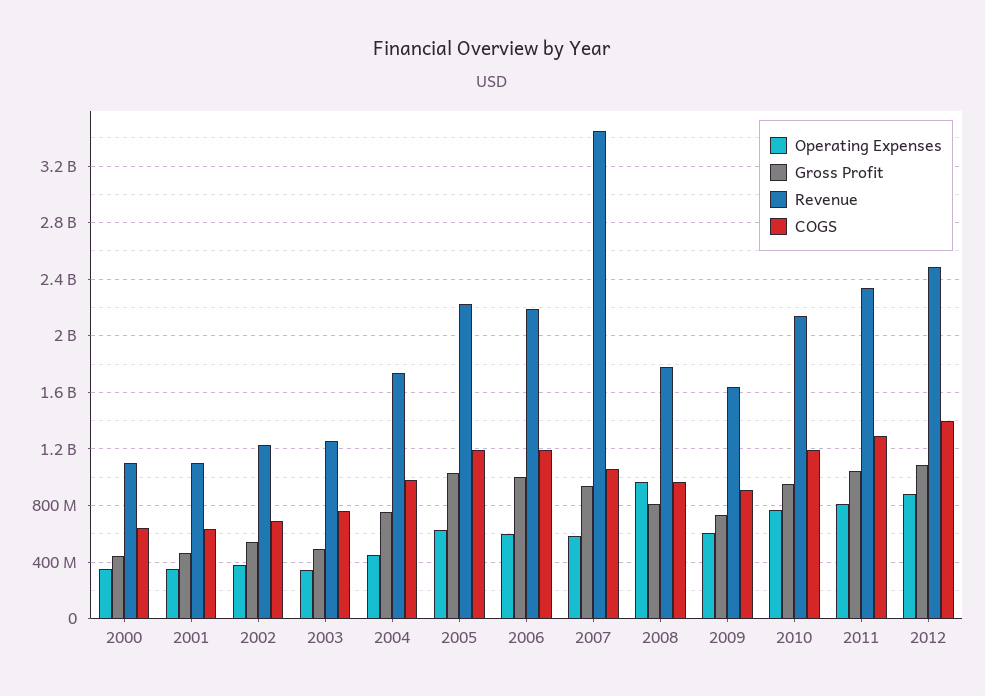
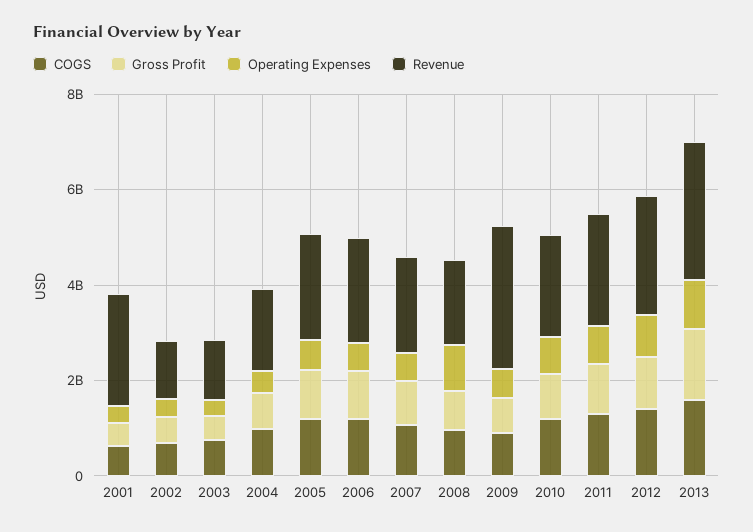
Operating Expenses, 2000: 350000000 -> none
Gross Profit, 2000: 450000000 -> none
Revenue, 2000: 1100000000 -> none
COGS, 2000: 650000000 -> none
Revenue, 2001: 1100000000 -> 2500000000
Revenue, 2007: 3450000000 -> 2000000000
Revenue, 2009: 1650000000 -> 3000000000
COGS, 2013: none -> 1500000000
Gross Profit, 2013: none -> 1500000000
Operating Expenses, 2013: none -> 1000000000
Revenue, 2013: none -> 3000000000

